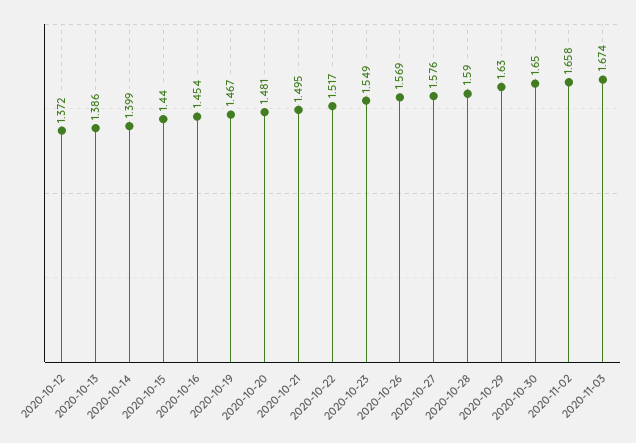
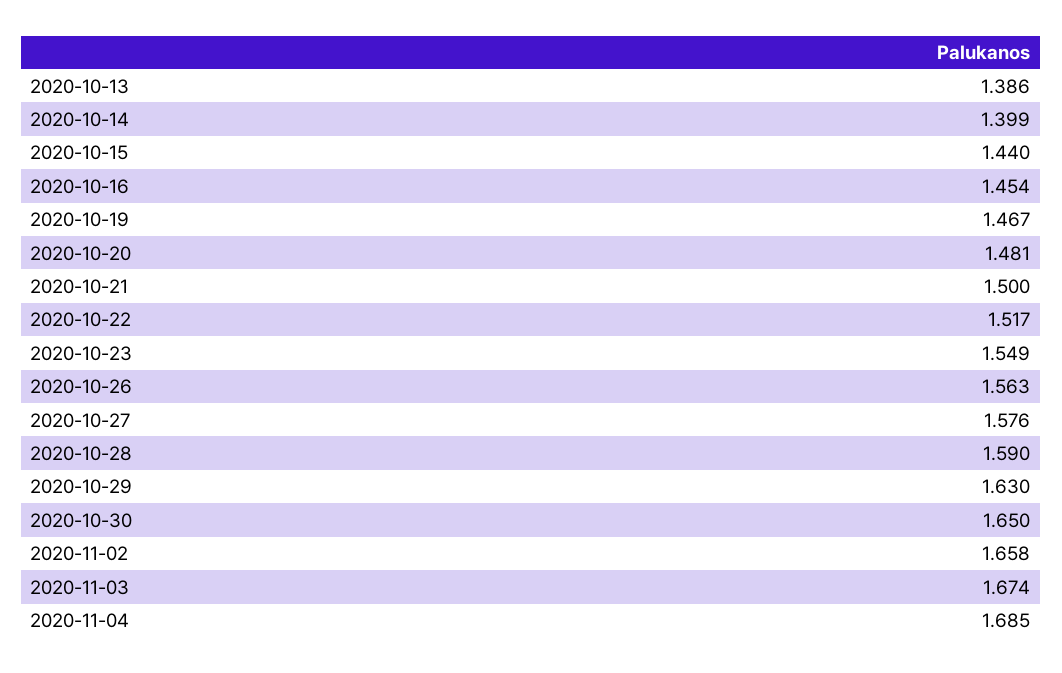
2020-10-12: 1.372 -> none
2020-10-21: 1.495 -> 1.5
2020-10-26: 1.569 -> 1.563
2020-11-04: none -> 1.685

